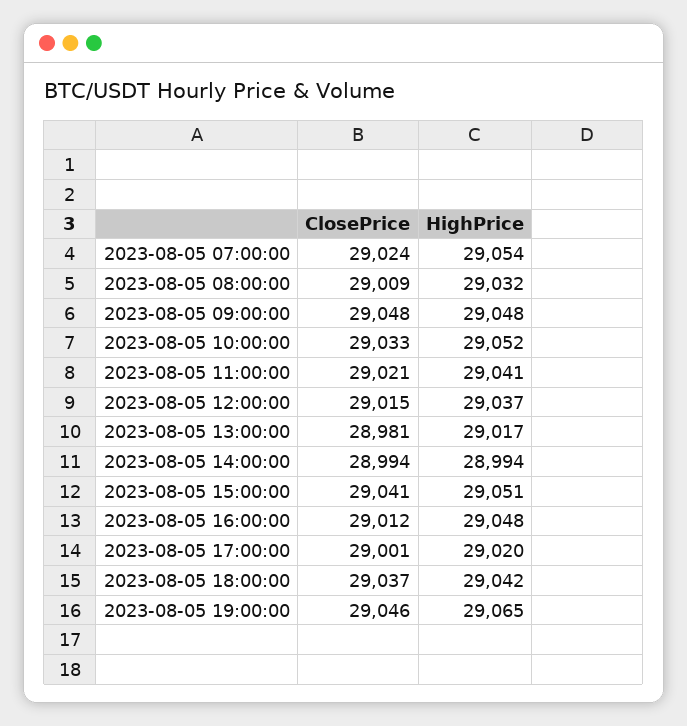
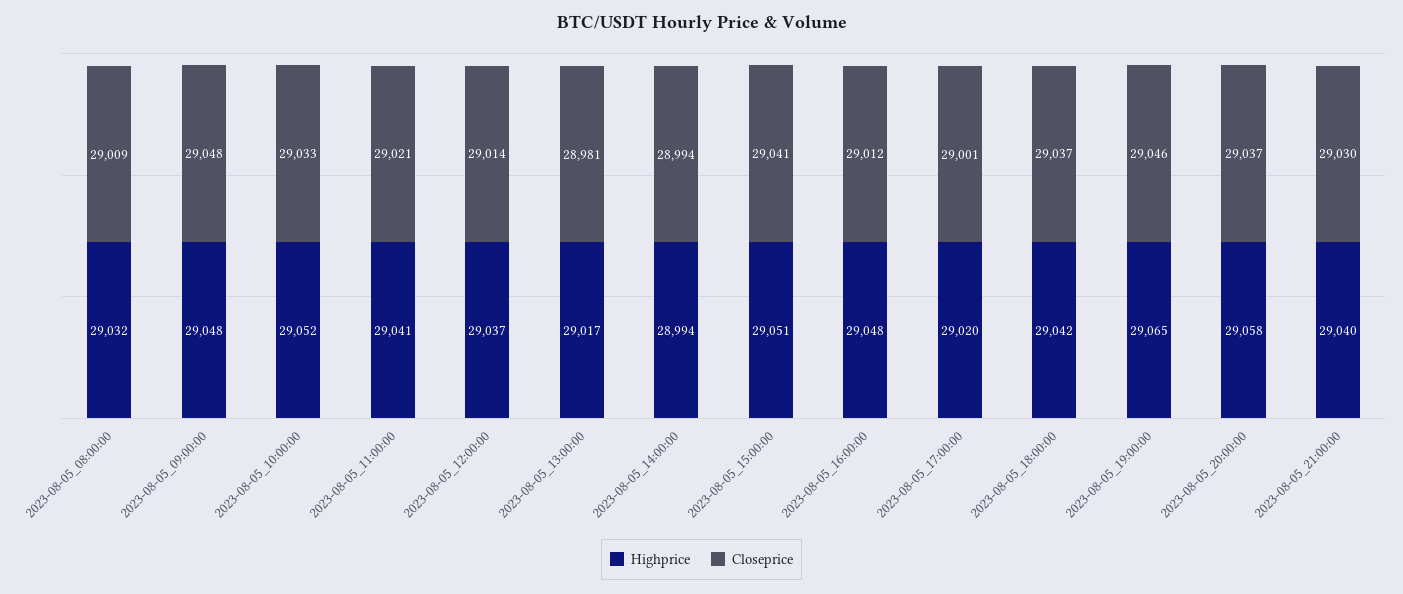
ClosePrice, 2023-08-05 07:00:00: 29024 -> none
HighPrice, 2023-08-05 07:00:00: 29054 -> none
ClosePrice, 2023-08-05 12:00:00: 29015 -> 29014
HighPrice, 2023-08-05_20:00:00: none -> 29058
ClosePrice, 2023-08-05_20:00:00: none -> 29037
HighPrice, 2023-08-05_21:00:00: none -> 29040
ClosePrice, 2023-08-05_21:00:00: none -> 29030

